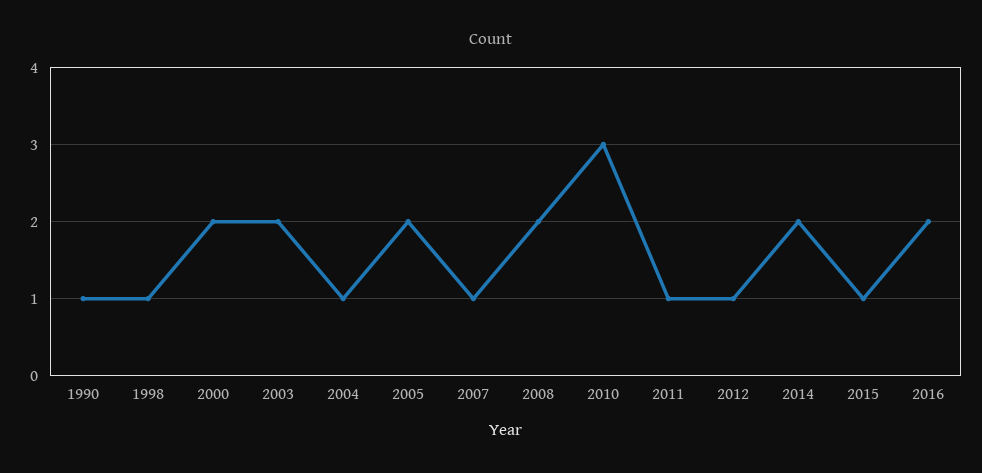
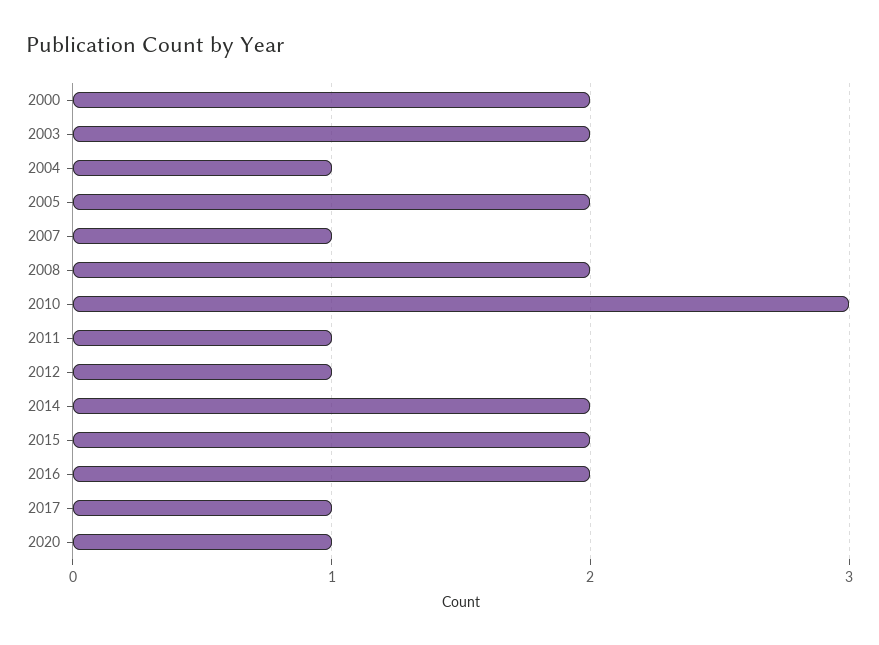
1990: 1 -> none
1998: 1 -> none
2015: 1 -> 2
2017: none -> 1
2020: none -> 1

